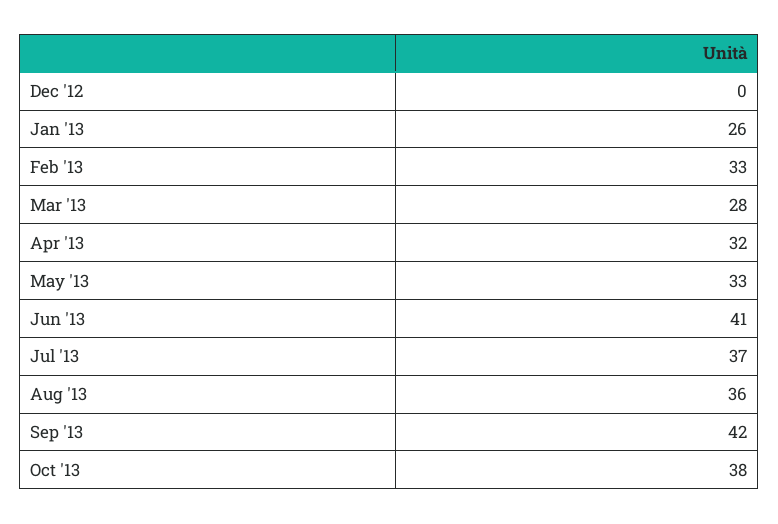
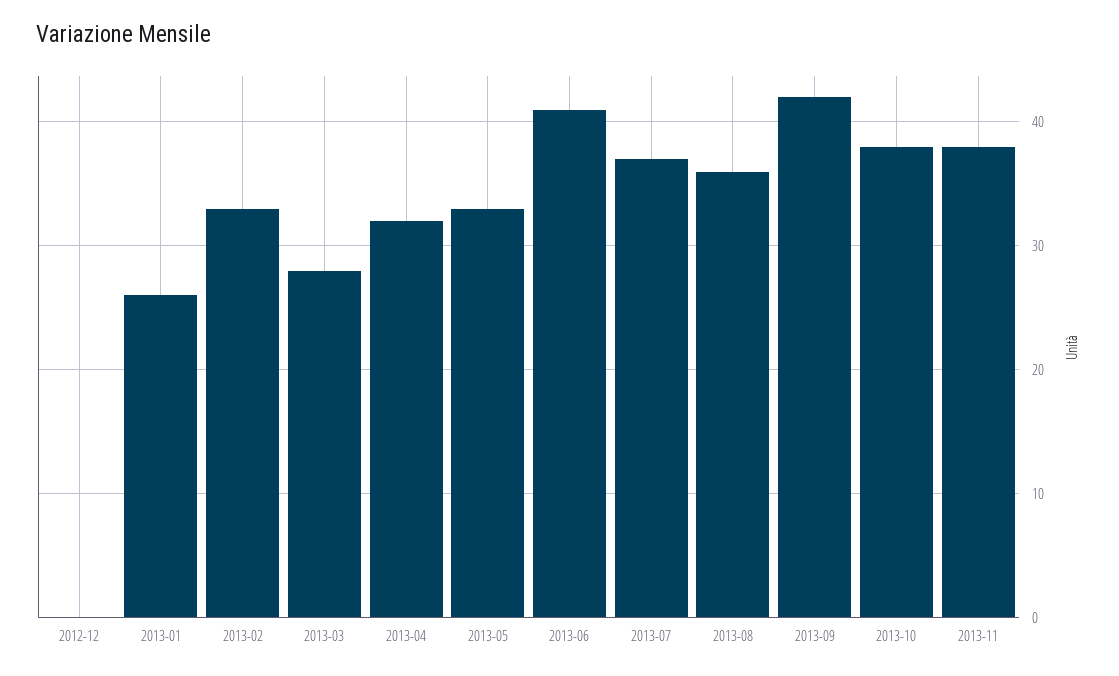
2013-11: none -> 38

